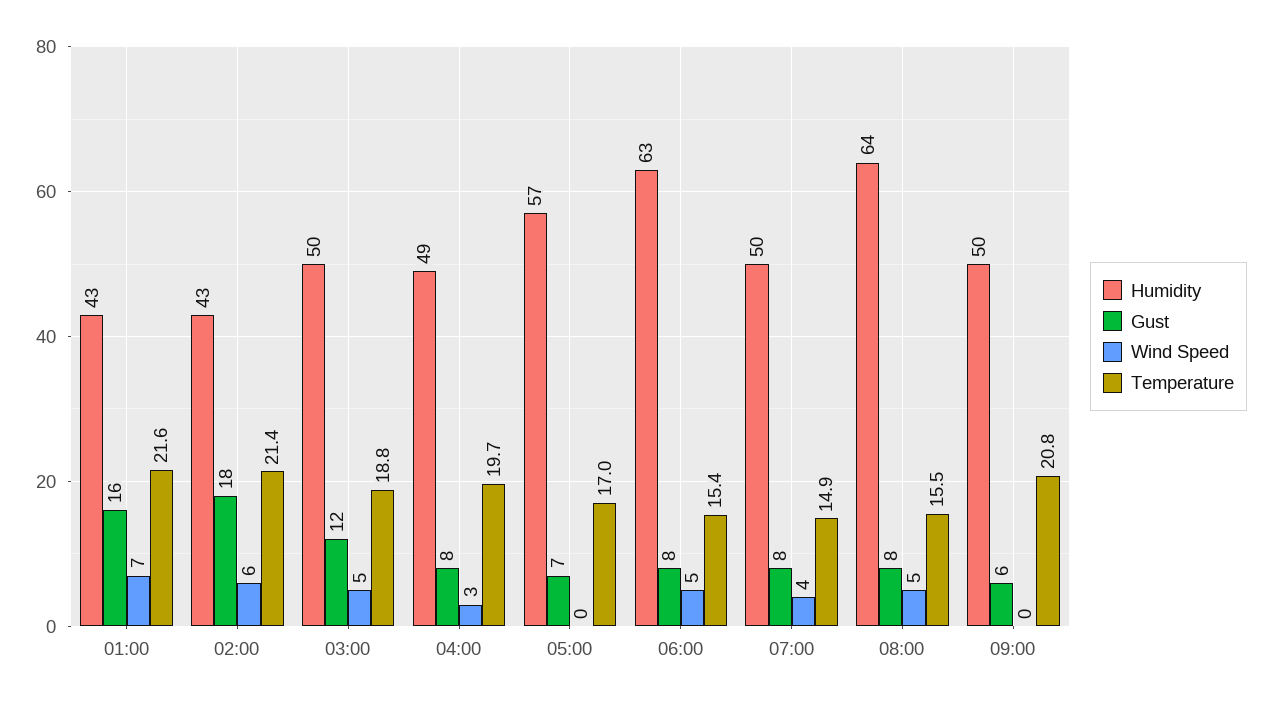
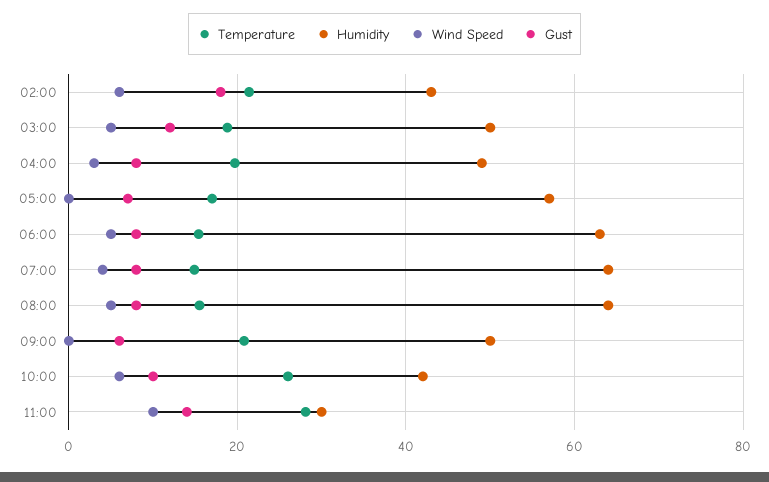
Humidity, 01:00: 43 -> none
Gust, 01:00: 16 -> none
Wind Speed, 01:00: 7 -> none
Temperature, 01:00: 21.6 -> none
Humidity, 07:00: 50 -> 64
Temperature, 10:00: none -> 26
Humidity, 10:00: none -> 42
Wind Speed, 10:00: none -> 6
Gust, 10:00: none -> 10
Temperature, 11:00: none -> 28
Humidity, 11:00: none -> 30
Wind Speed, 11:00: none -> 10
Gust, 11:00: none -> 14

